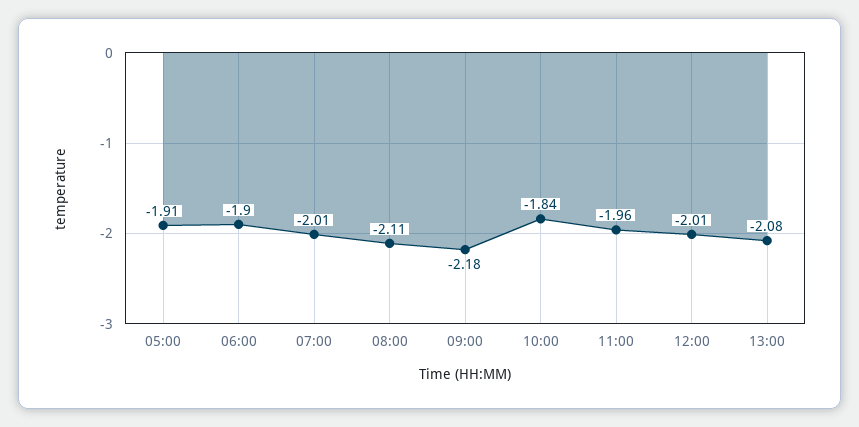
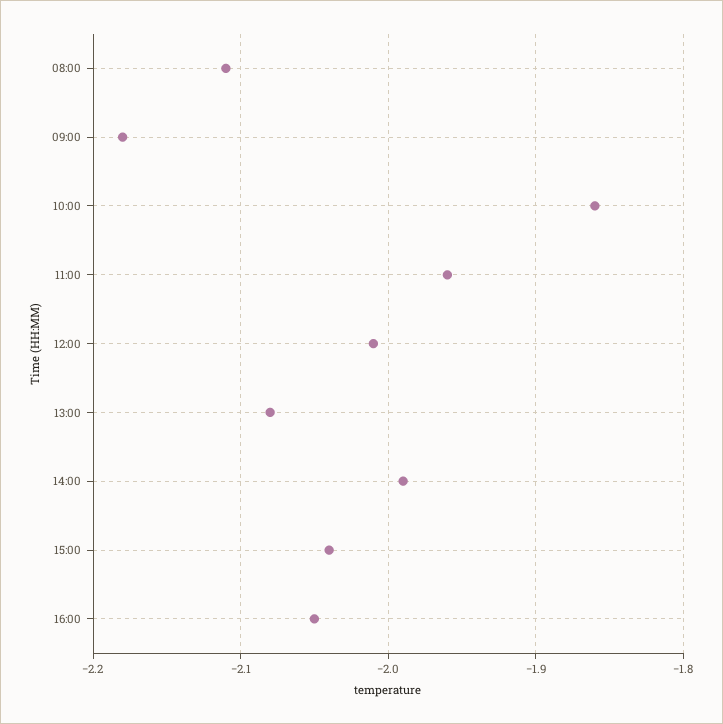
05:00: -1.91 -> none
06:00: -1.9 -> none
07:00: -2.01 -> none
10:00: -1.84 -> -1.86
14:00: none -> -1.99
15:00: none -> -2.04
16:00: none -> -2.05

